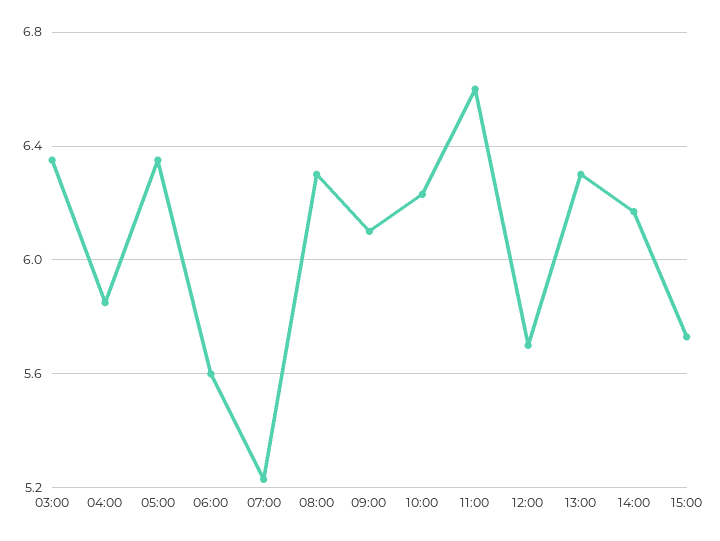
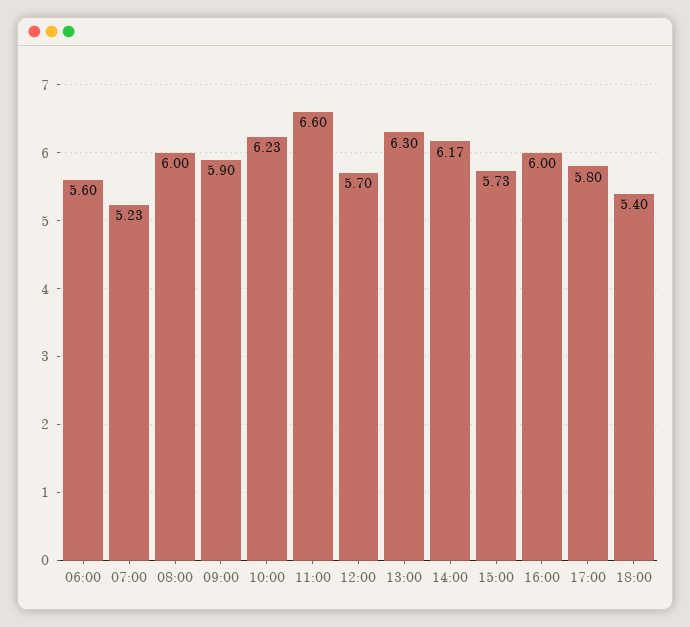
03:00: 6.35 -> none
04:00: 5.85 -> none
05:00: 6.35 -> none
08:00: 6.3 -> 6
09:00: 6.1 -> 5.9
16:00: none -> 6
17:00: none -> 5.8
18:00: none -> 5.4

